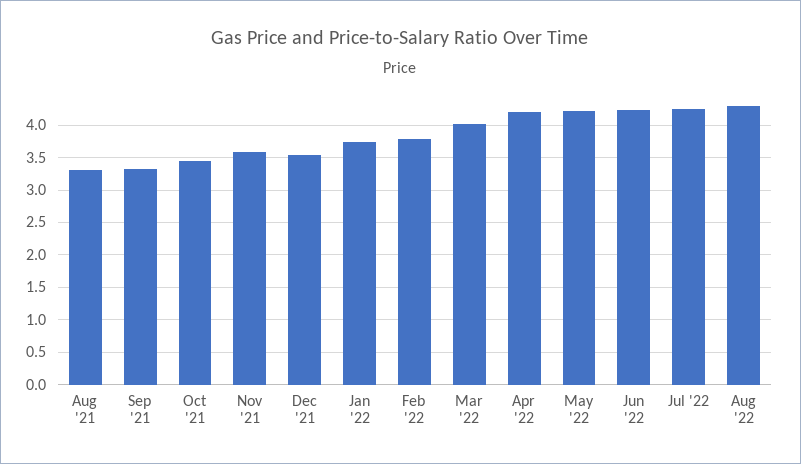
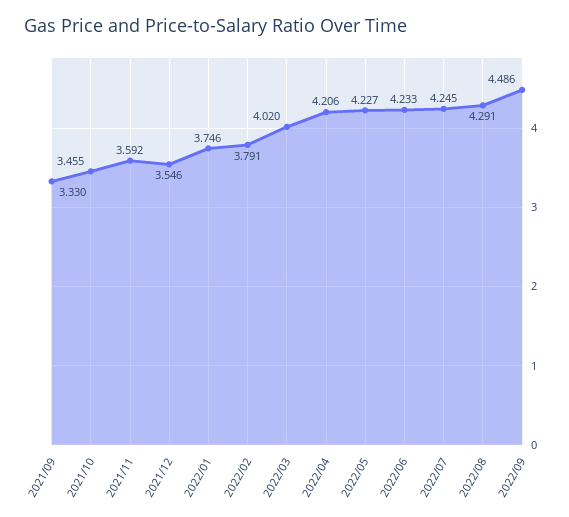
Aug '21: 3.3 -> none
2022/09: none -> 4.486

